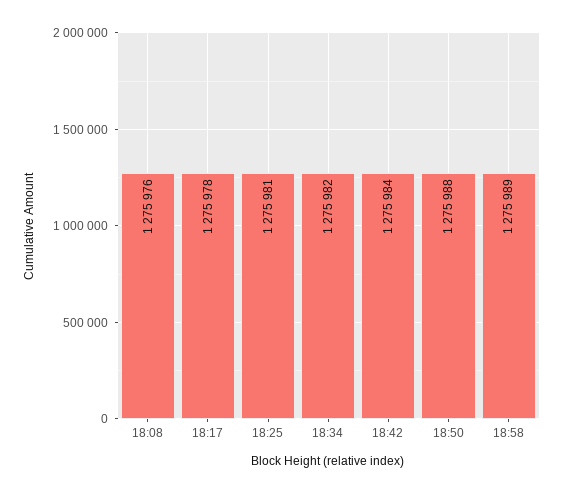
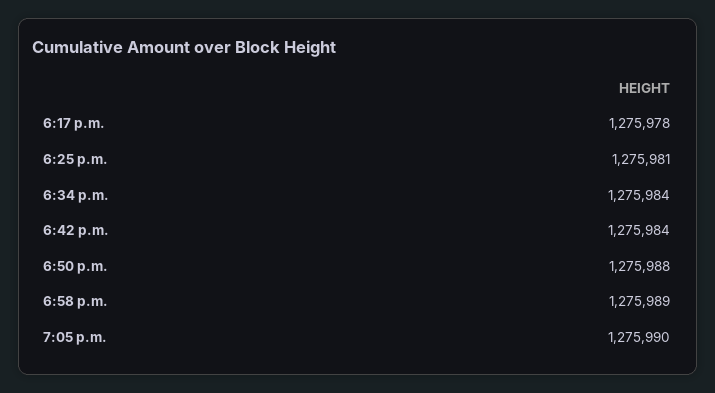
18:08: 1275976 -> none
18:34: 1275982 -> 1275984
7:05 p.m.: none -> 1275990

